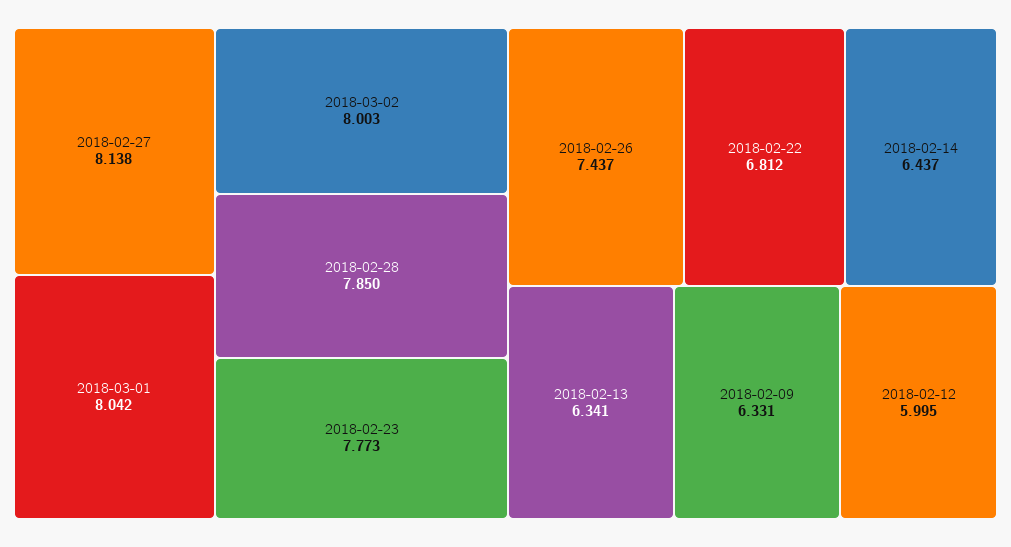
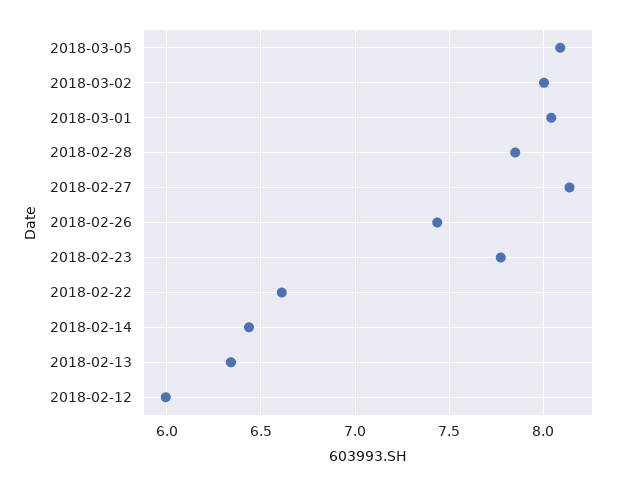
2018-02-22: 6.812 -> 6.6
2018-02-09: 6.331 -> none
2018-03-05: none -> 8.1

